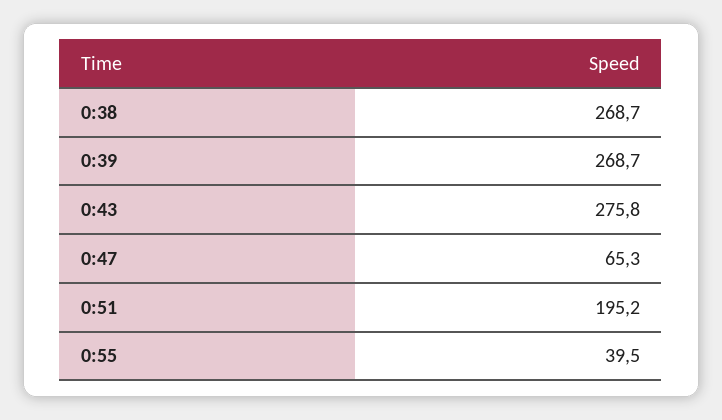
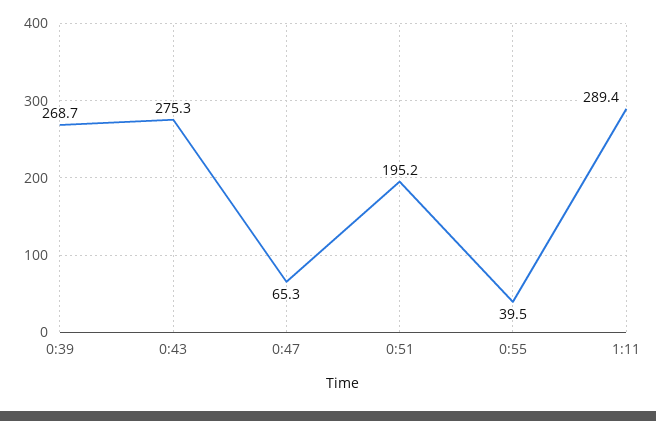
0:38: 268.7 -> none
0:43: 275.8 -> 275.3
1:11: none -> 289.4

